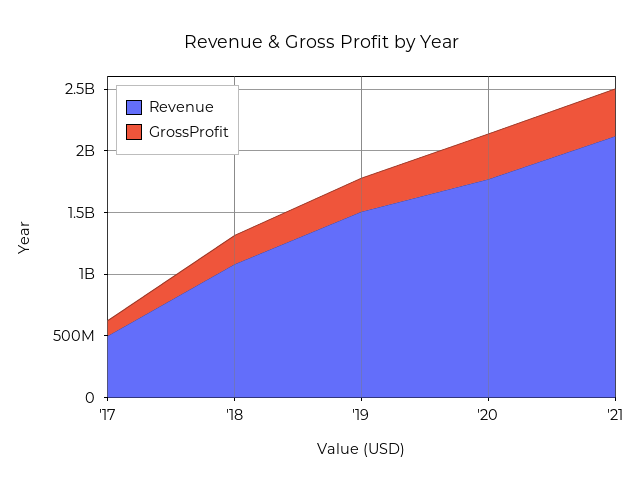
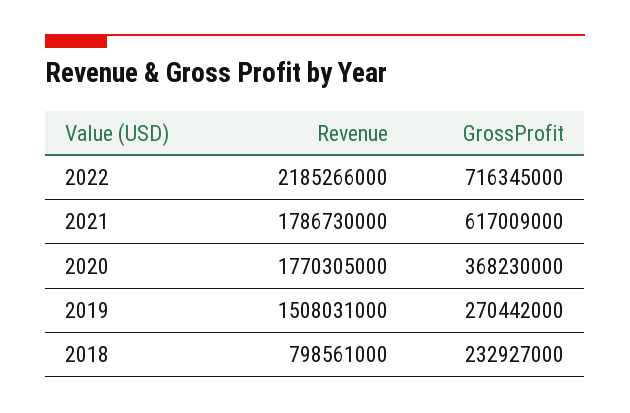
Revenue, '17: 500000000 -> none
GrossProfit, '17: 100000000 -> none
Revenue, '18: 1100000000 -> 798561000
Revenue, '21: 2100000000 -> 1786730000
GrossProfit, '21: 400000000 -> 617009000
Revenue, 2022: none -> 2185266000
GrossProfit, 2022: none -> 716345000

